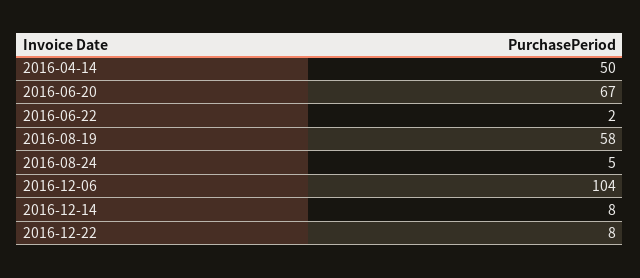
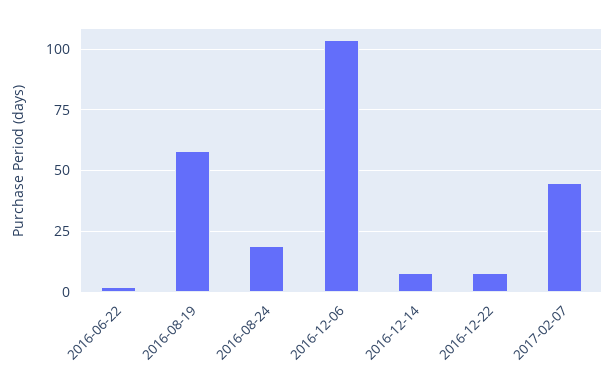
2016-04-14: 50 -> none
2016-06-20: 67 -> none
2016-08-24: 5 -> 20
2017-02-07: none -> 45

